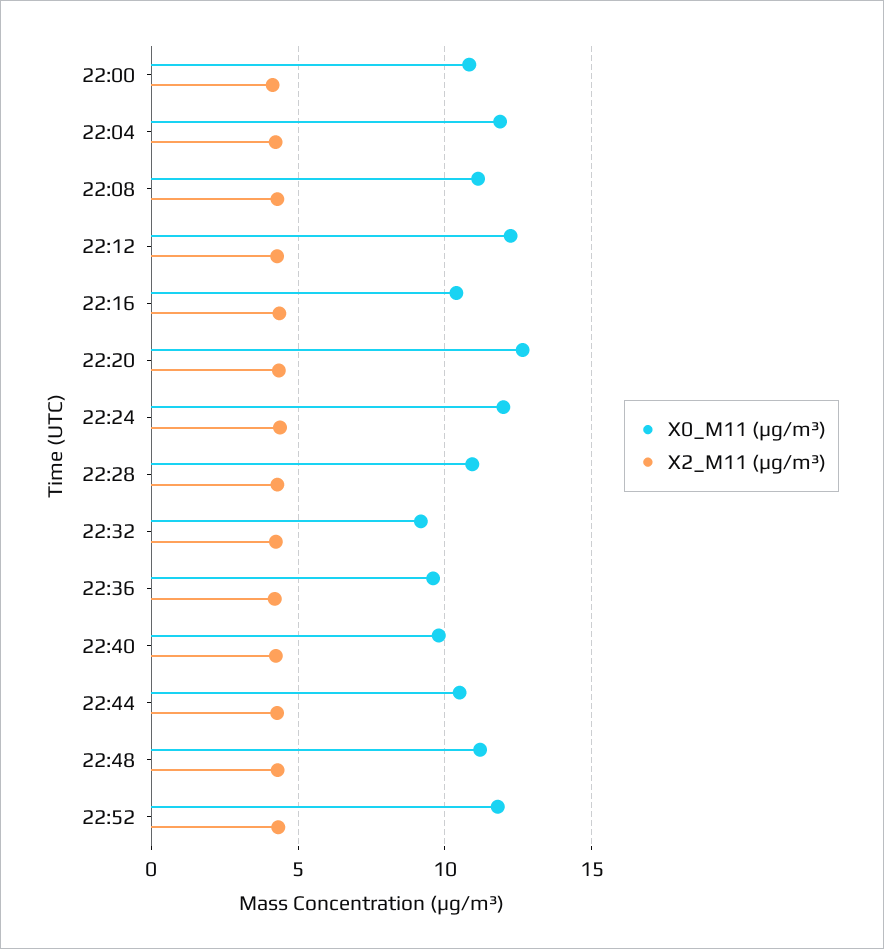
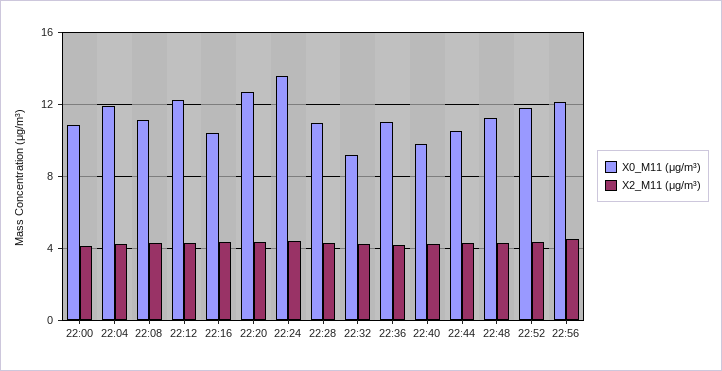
X0_M11 (μg/m³), 22:24: 12 -> 13.5
X0_M11 (μg/m³), 22:36: 9.5 -> 11
X0_M11 (μg/m³), 22:56: none -> 12
X2_M11 (μg/m³), 22:56: none -> 4.5

